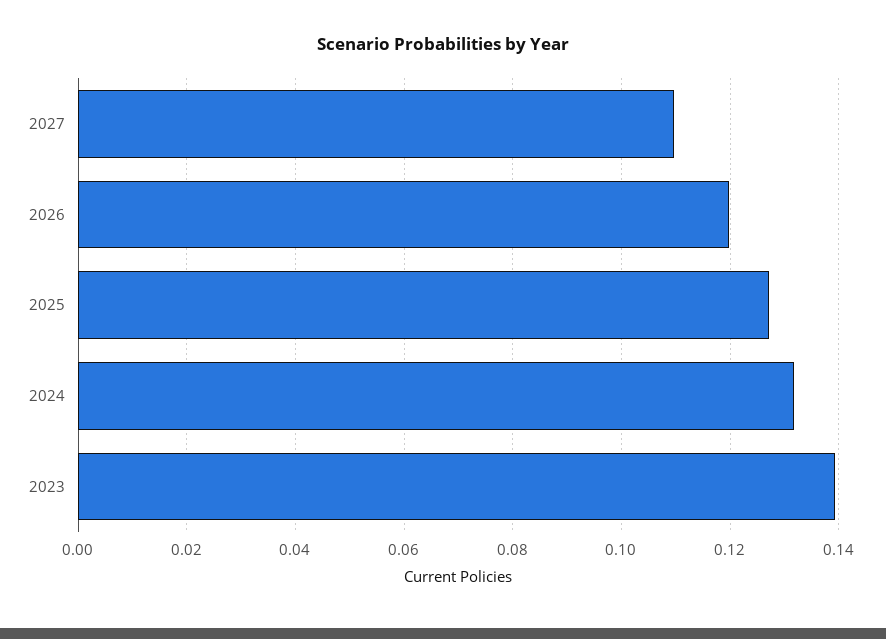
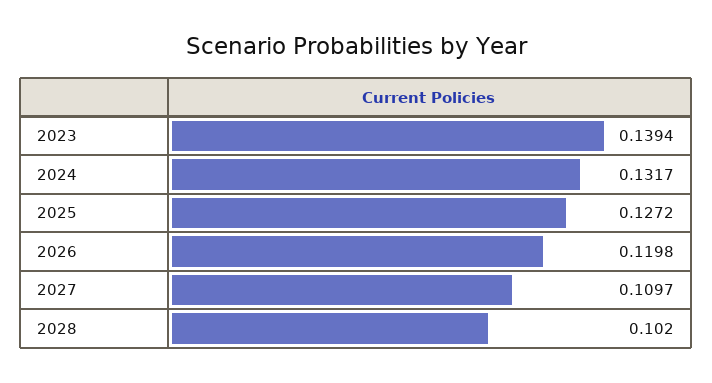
2028: none -> 0.102

